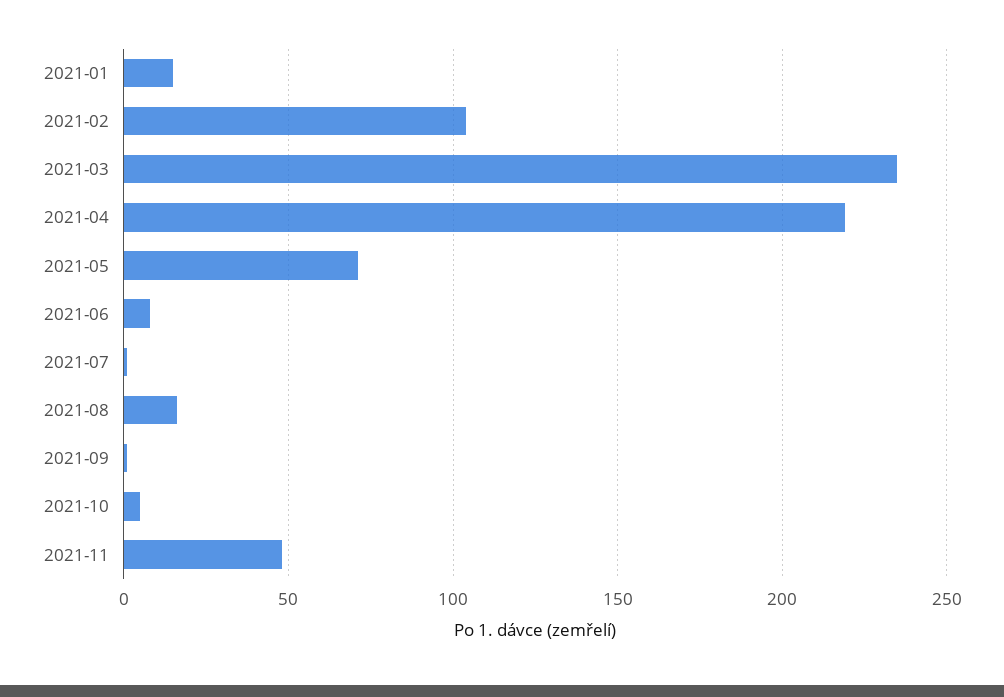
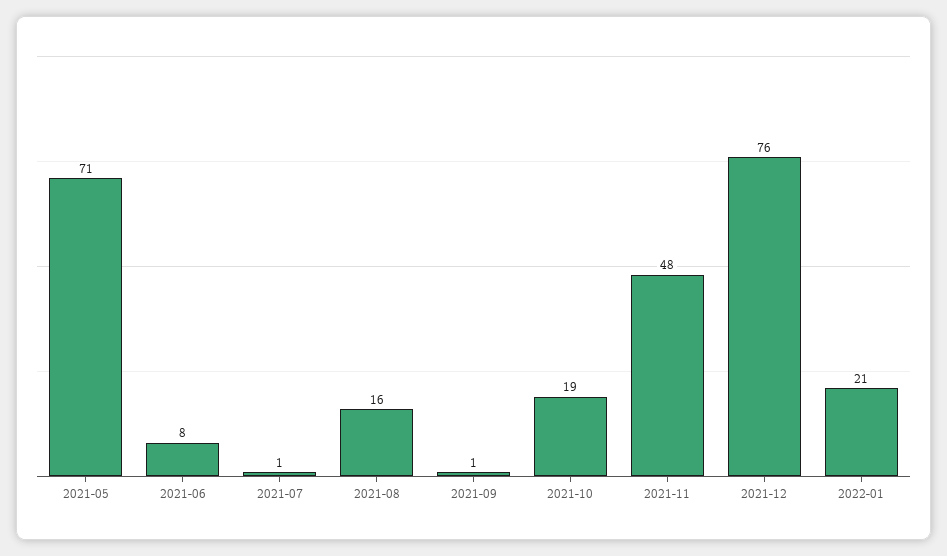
2021-01: 15 -> none
2021-02: 105 -> none
2021-03: 235 -> none
2021-04: 220 -> none
2021-10: 5 -> 19
2021-12: none -> 76
2022-01: none -> 21

